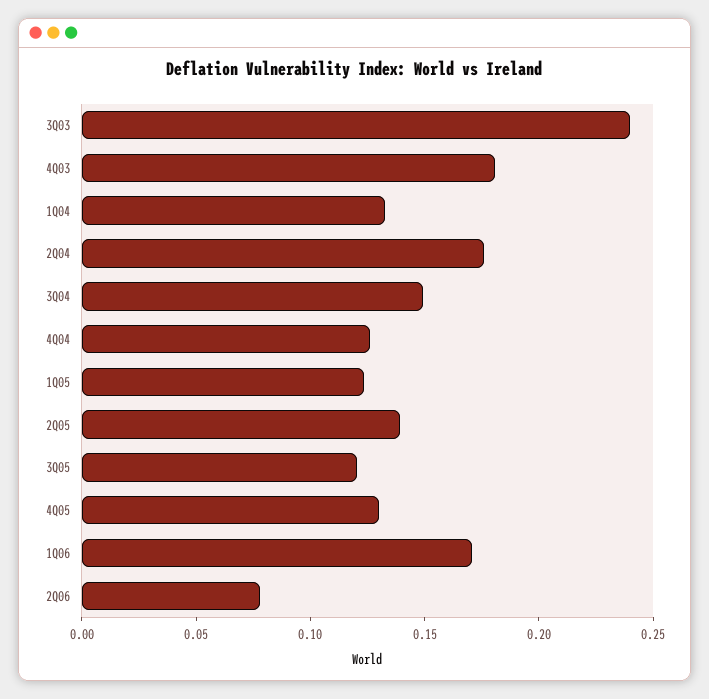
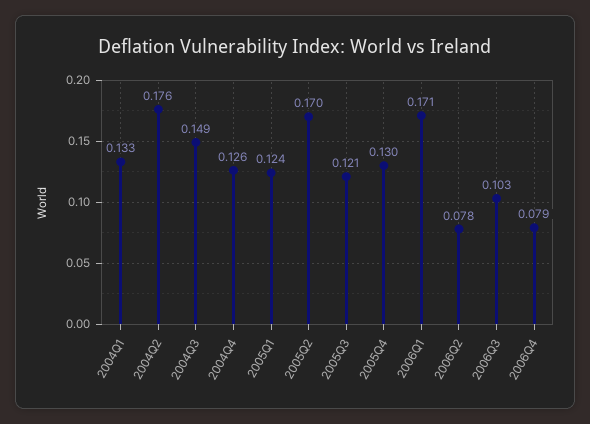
3Q03: 0.24 -> none
4Q03: 0.18 -> none
2Q05: 0.14 -> 0.17
2006Q3: none -> 0.103
2006Q4: none -> 0.079

